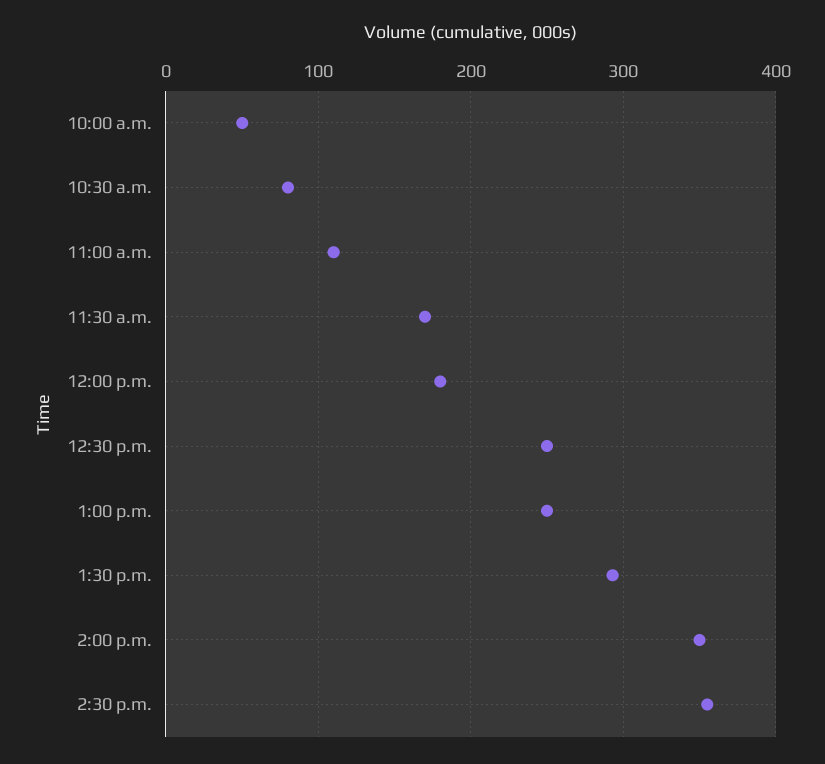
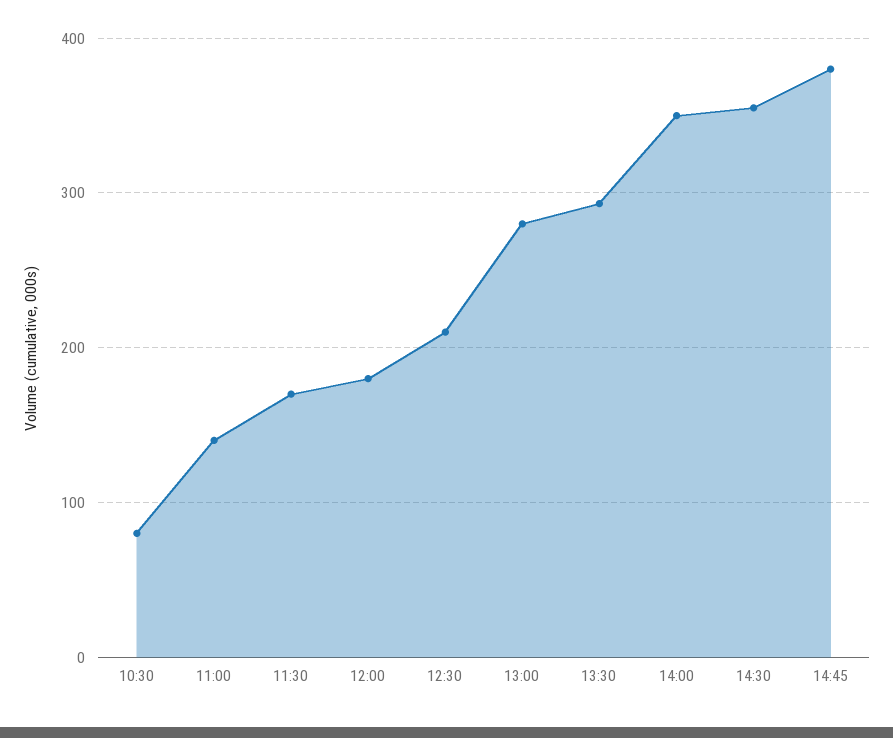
10:00 a.m.: 50 -> none
11:00 a.m.: 110 -> 140
12:30 p.m.: 250 -> 210
1:00 p.m.: 250 -> 280
14:45: none -> 380

